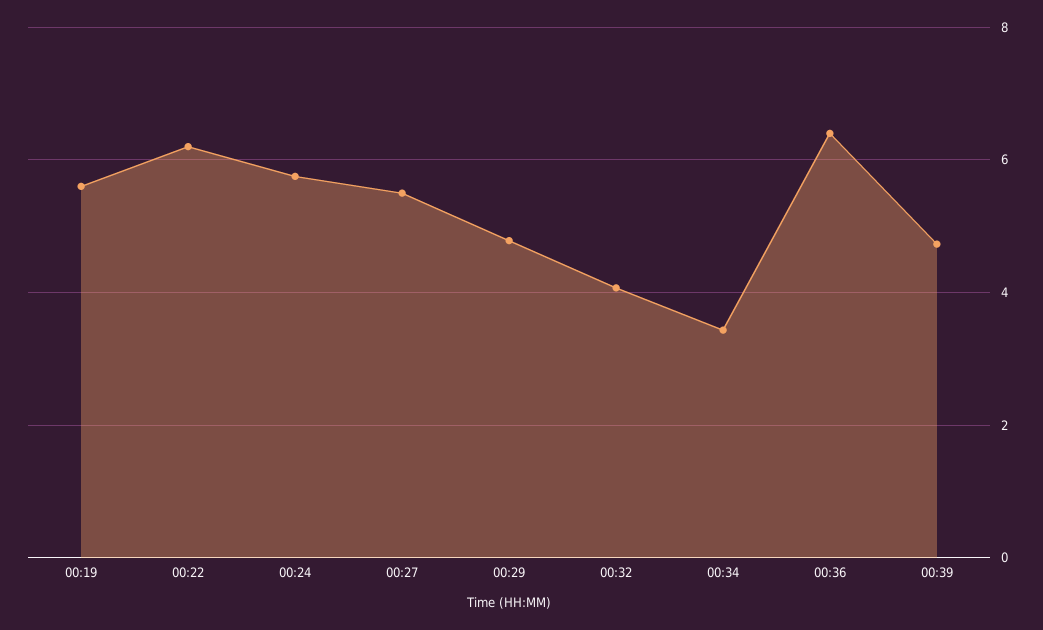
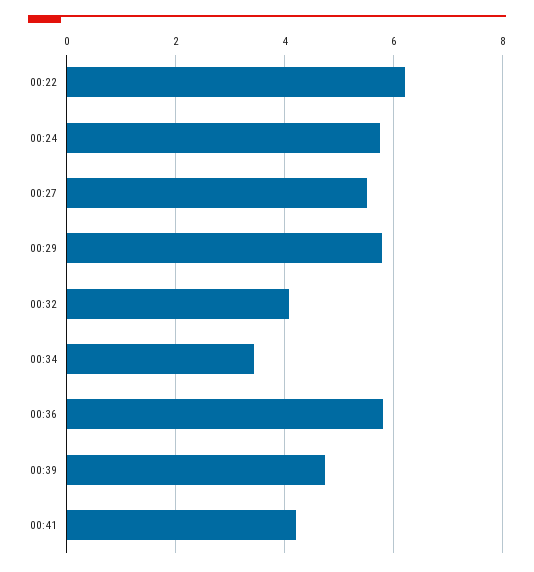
00:19: 5.6 -> none
00:29: 4.8 -> 5.8
00:36: 6.4 -> 5.8
00:41: none -> 4.2

